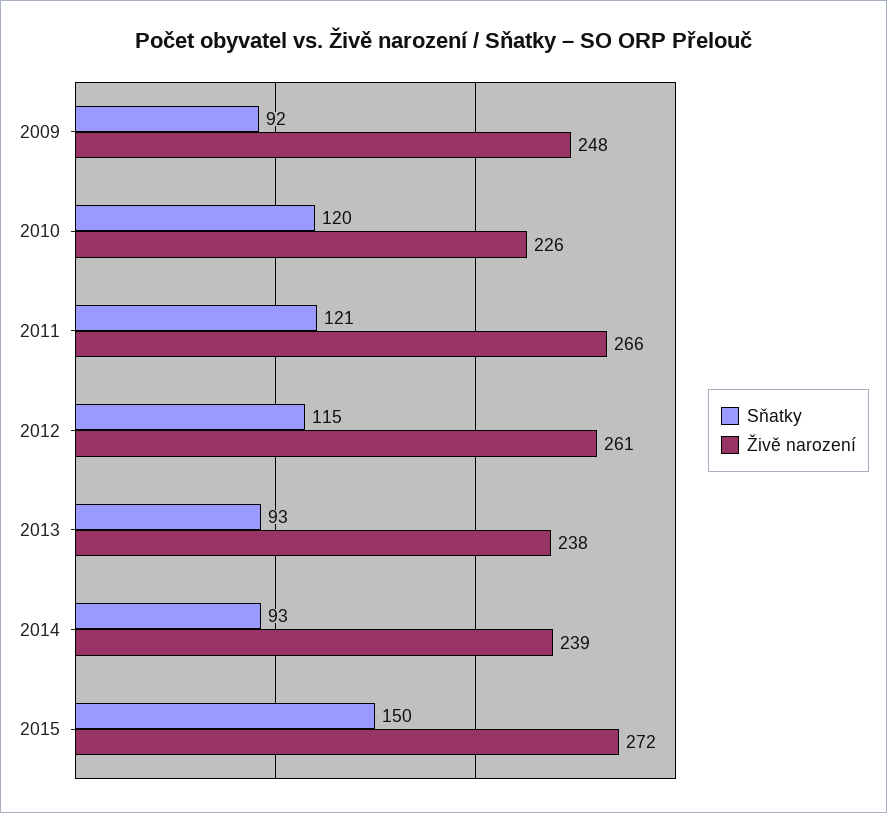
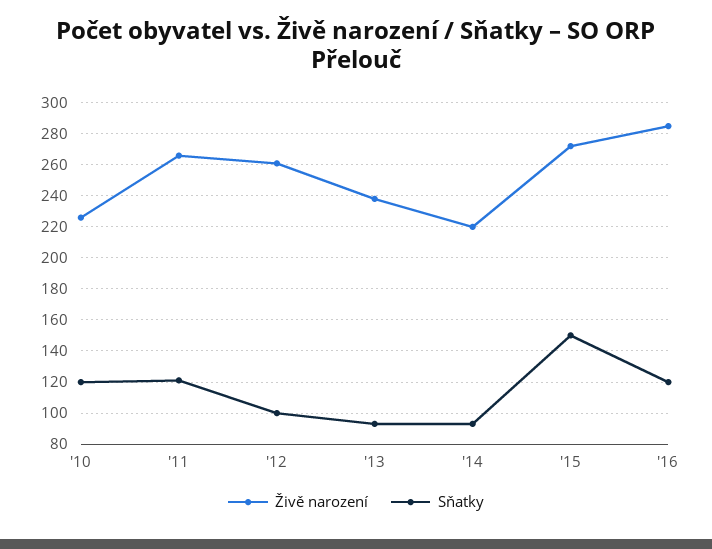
Sňatky, 2009: 92 -> none
Živě narození, 2009: 248 -> none
Sňatky, 2012: 115 -> 100
Živě narození, 2014: 239 -> 220
Živě narození, '16: none -> 285
Sňatky, '16: none -> 120

